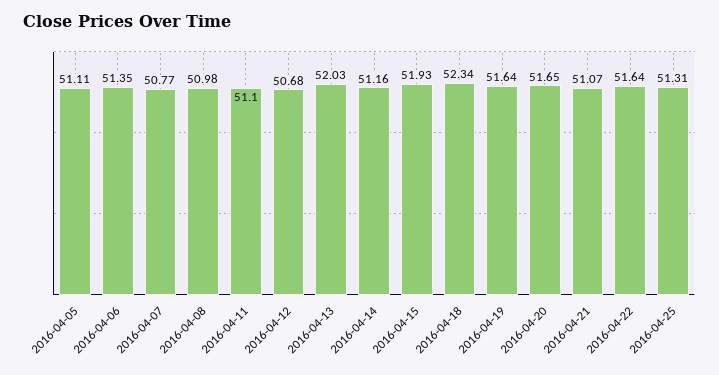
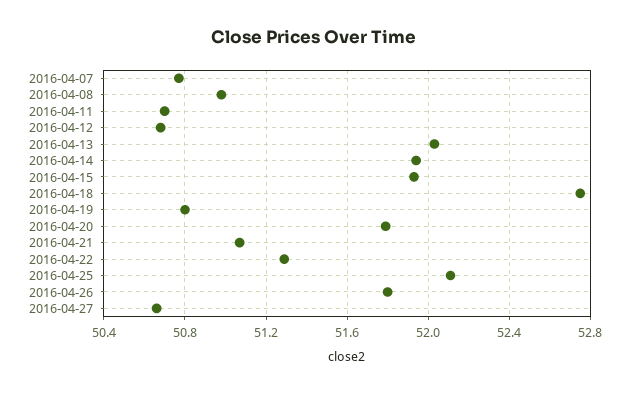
2016-04-05: 51.11 -> none
2016-04-06: 51.35 -> none
2016-04-11: 51.1 -> 50.7
2016-04-14: 51.16 -> 51.95
2016-04-18: 52.34 -> 52.75
2016-04-19: 51.64 -> 50.8
2016-04-20: 51.65 -> 51.8
2016-04-22: 51.64 -> 51.3
2016-04-25: 51.31 -> 52.1
2016-04-26: none -> 51.8
2016-04-27: none -> 50.65

